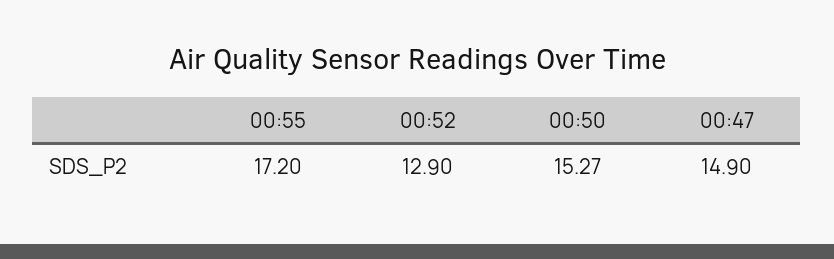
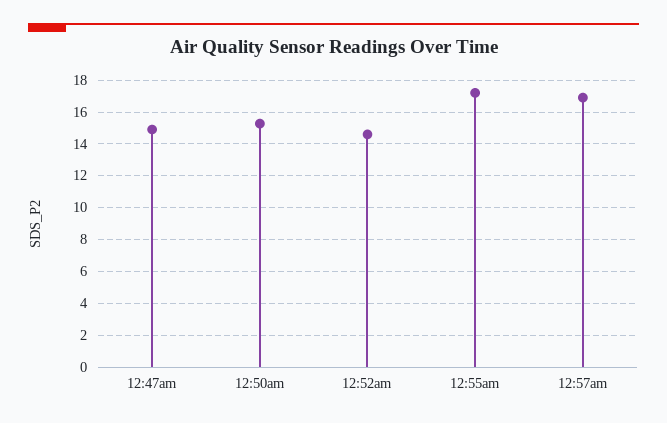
00:52: 12.9 -> 14.5
12:57am: none -> 17

